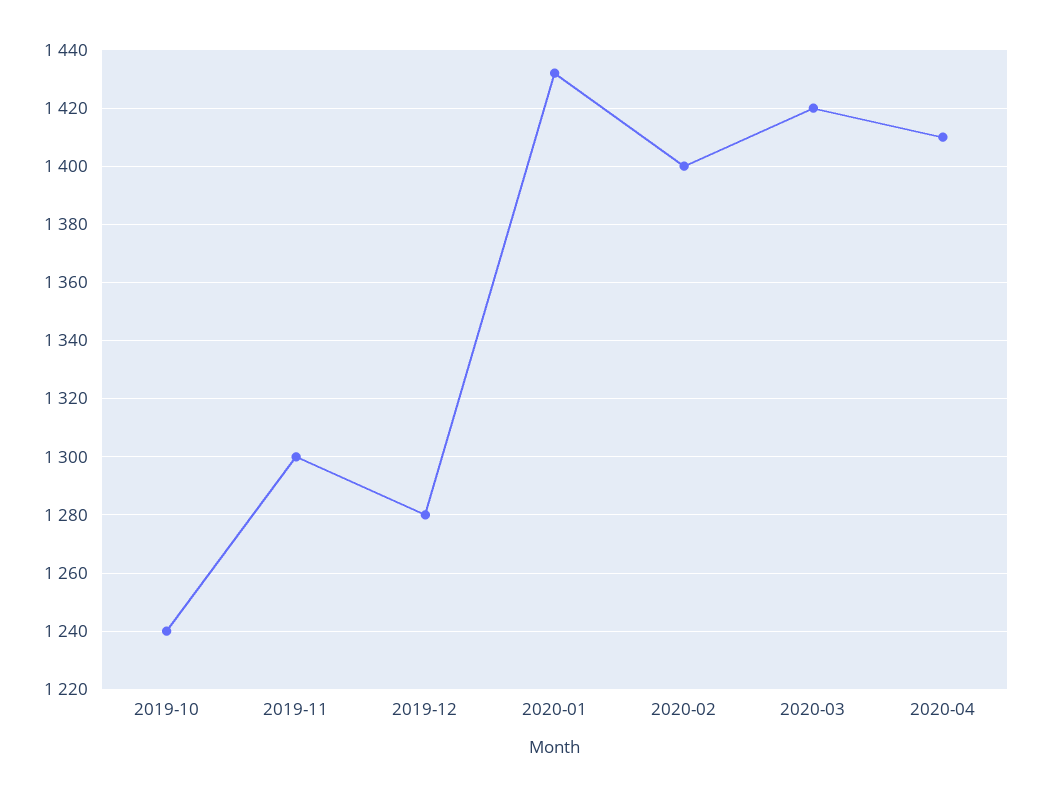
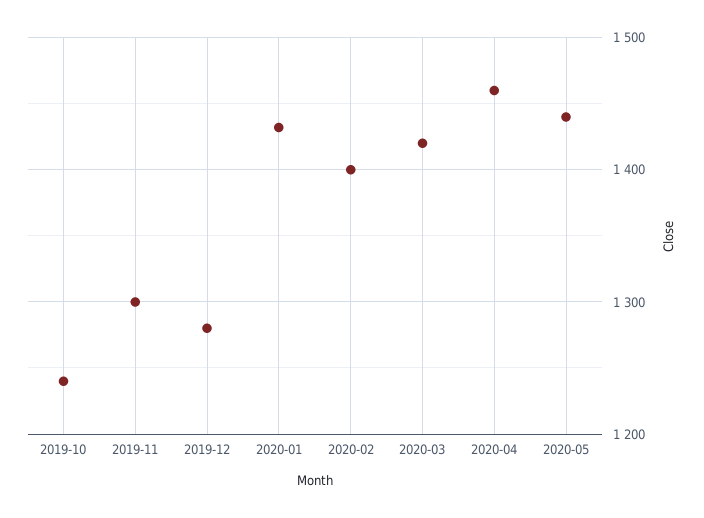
2020-04: 1410 -> 1460
2020-05: none -> 1440

